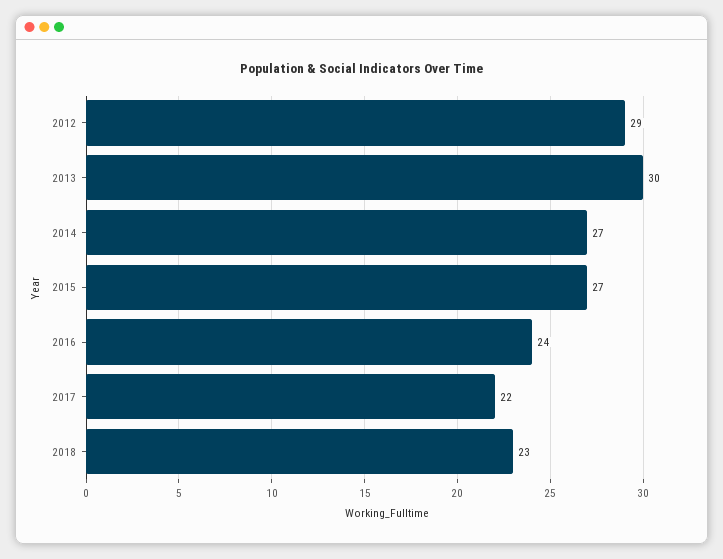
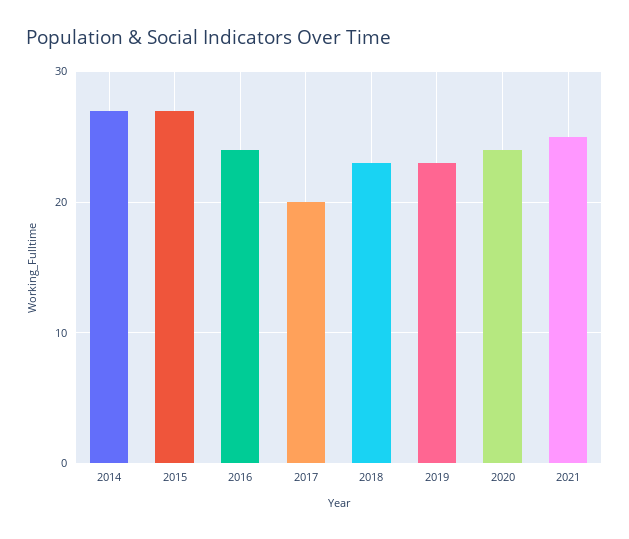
2012: 29 -> none
2013: 30 -> none
2017: 22 -> 20
2019: none -> 23
2020: none -> 24
2021: none -> 25

